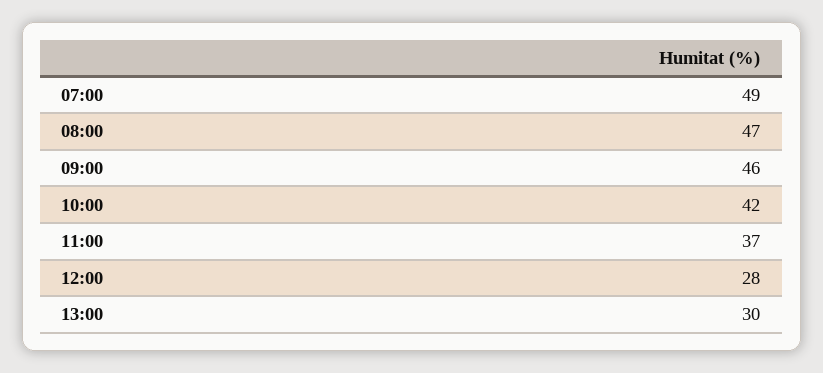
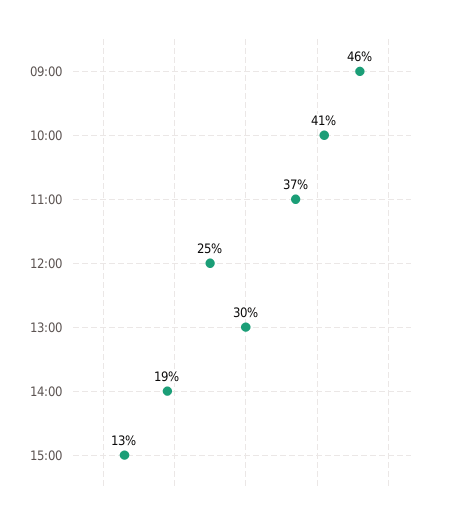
07:00: 49 -> none
08:00: 47 -> none
10:00: 42 -> 41
12:00: 28 -> 25
14:00: none -> 19
15:00: none -> 13

